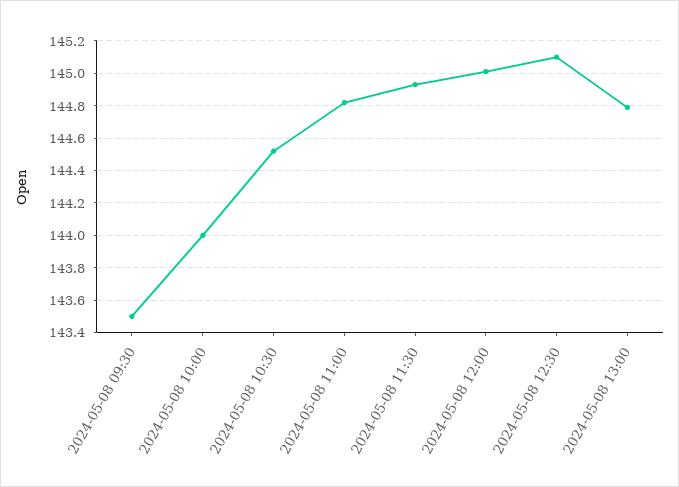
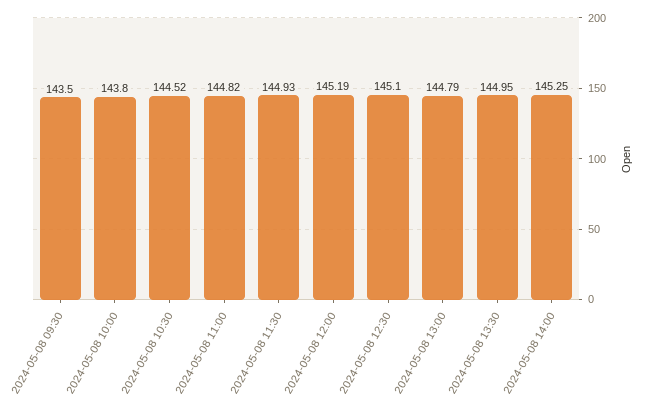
2024-05-08 10:00: 144 -> 143.8
2024-05-08 12:00: 145 -> 145.19
2024-05-08 13:30: none -> 144.95
2024-05-08 14:00: none -> 145.25

